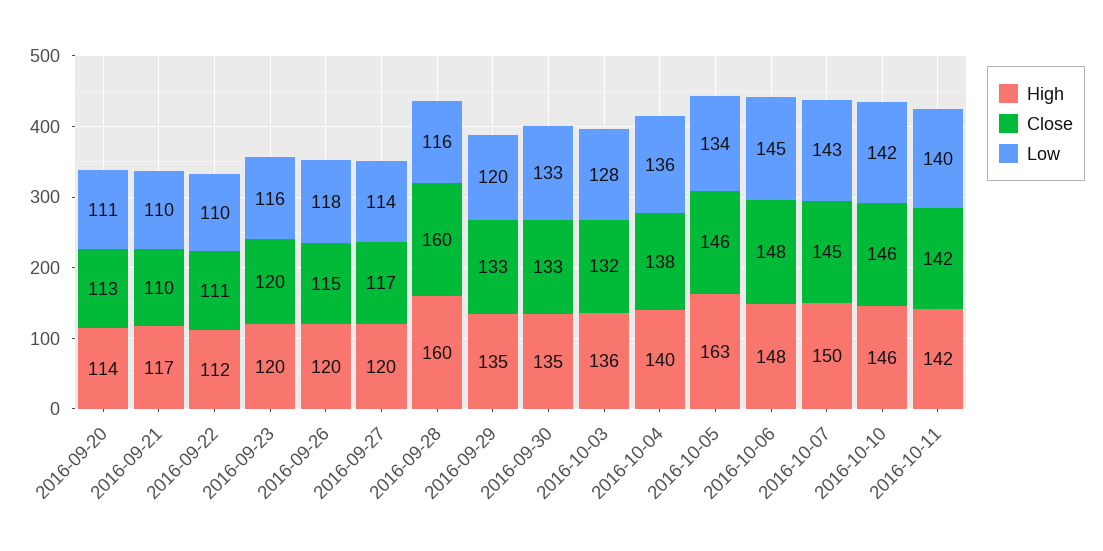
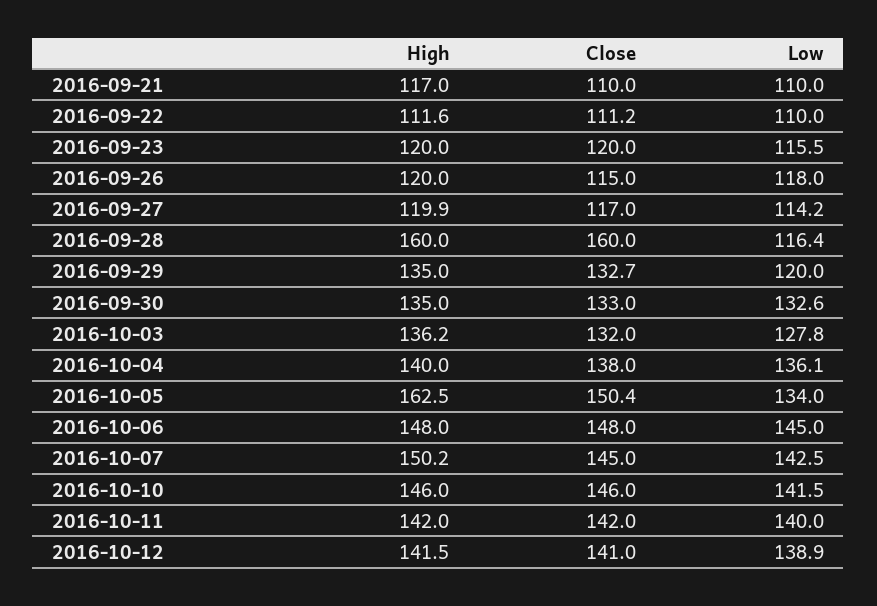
High, 2016-09-20: 114 -> none
Close, 2016-09-20: 113 -> none
Low, 2016-09-20: 111 -> none
Close, 2016-10-05: 146 -> 150.4
High, 2016-10-12: none -> 141.5
Close, 2016-10-12: none -> 141
Low, 2016-10-12: none -> 138.9

